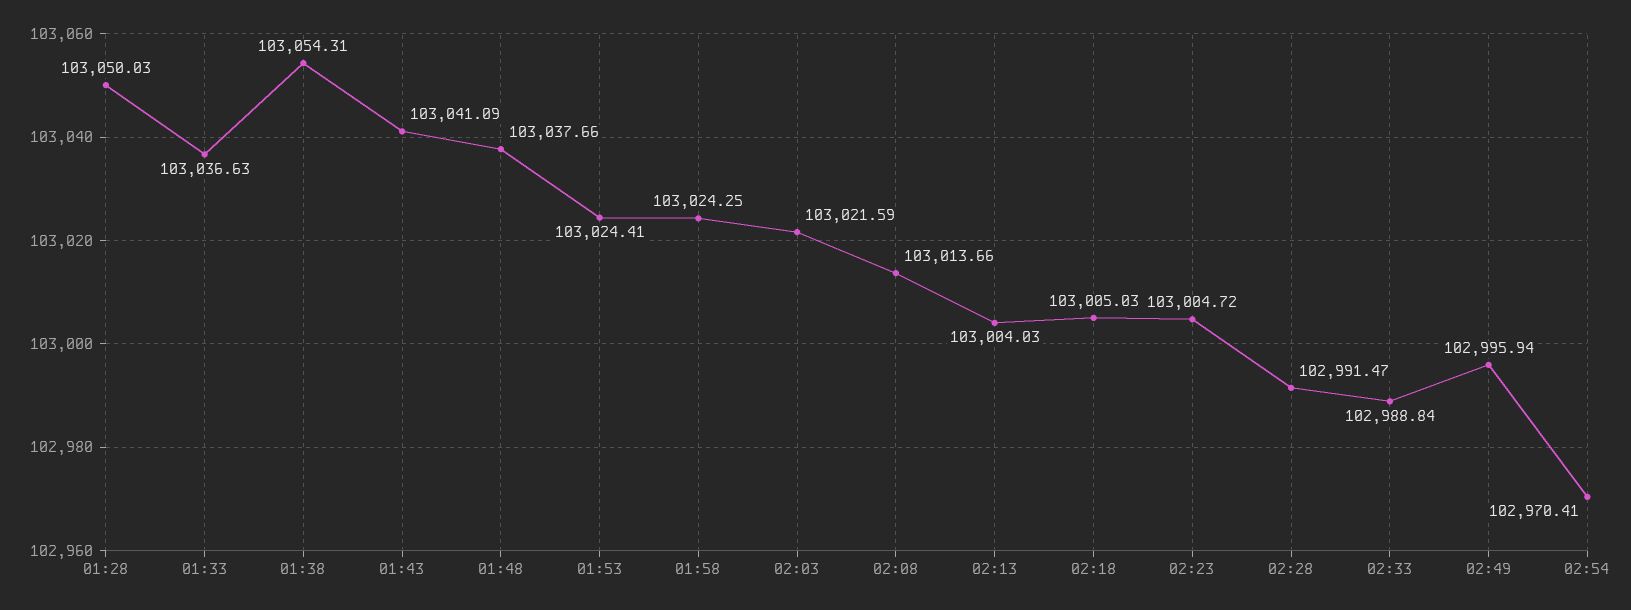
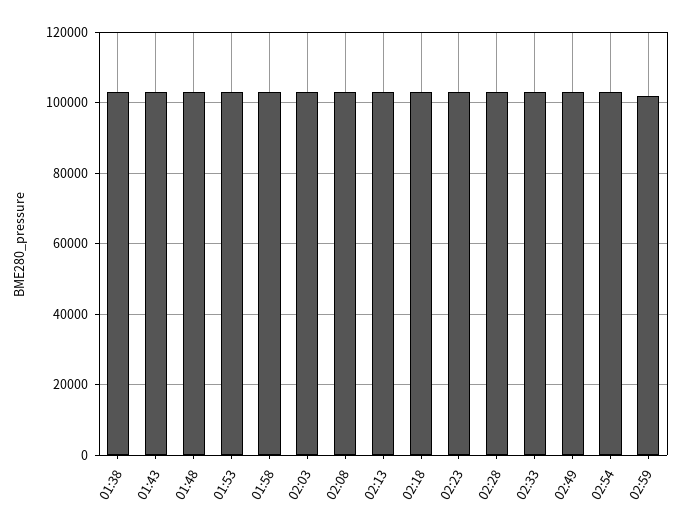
01:28: 103050.03 -> none
01:33: 103036.63 -> none
02:59: none -> 102000

